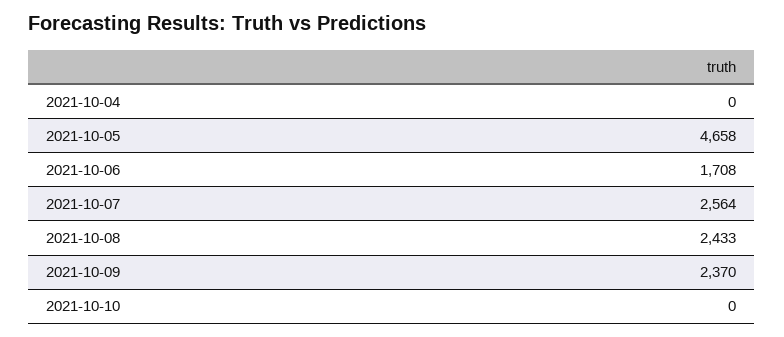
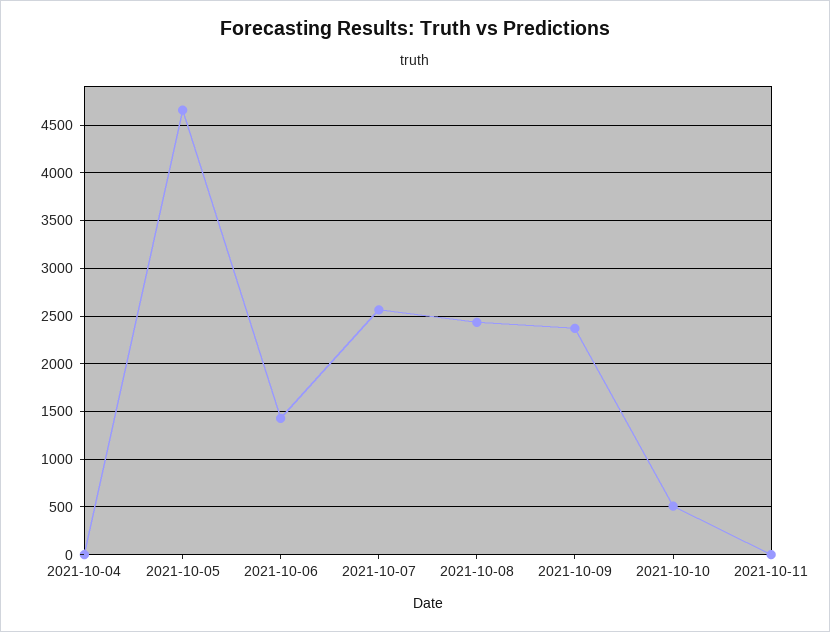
2021-10-06: 1708 -> 1400
2021-10-10: 0 -> 500
2021-10-11: none -> 0

